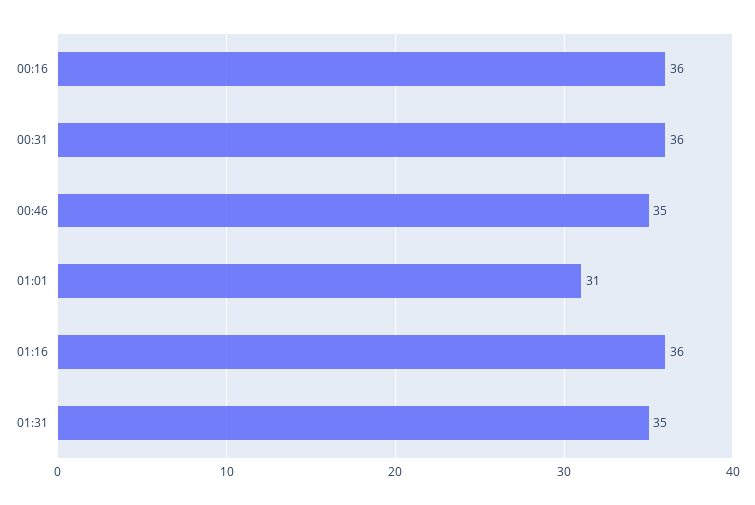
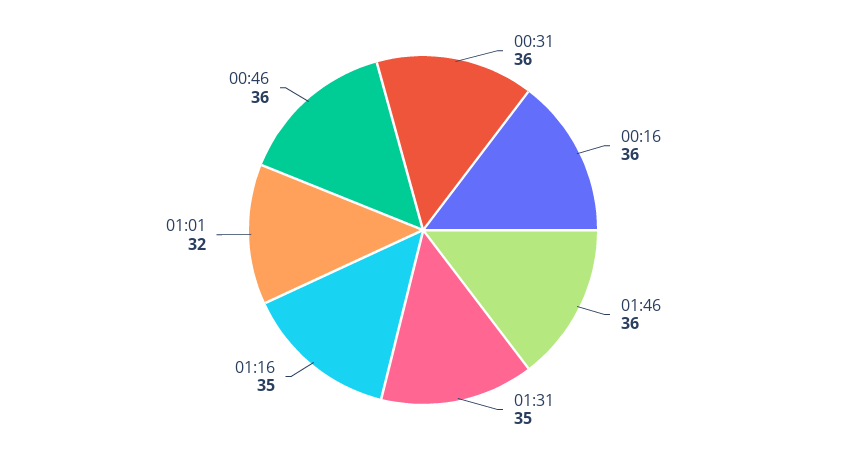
00:46: 35 -> 36
01:01: 31 -> 32
01:16: 36 -> 35
01:46: none -> 36

